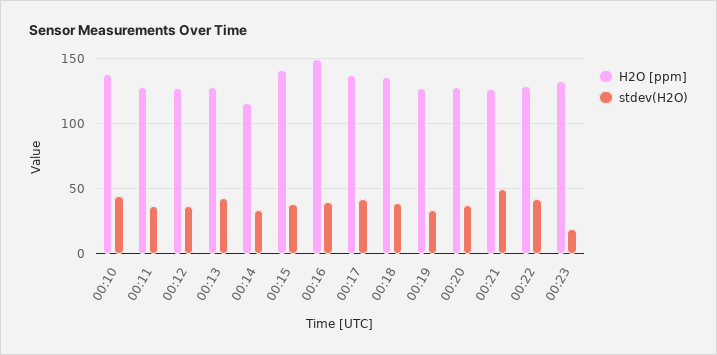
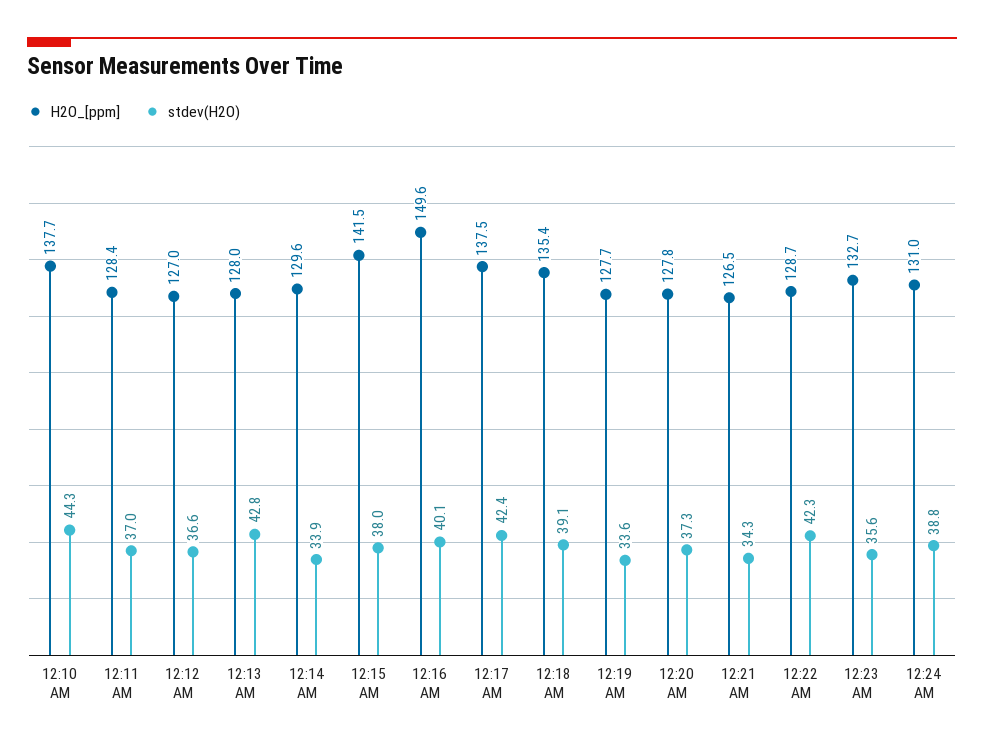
H2O [ppm], 00:14: 115 -> 129.6
stdev(H2O), 00:21: 50 -> 34.3
stdev(H2O), 00:23: 20 -> 35.6
H2O [ppm], 12:24 AM: none -> 131
stdev(H2O), 12:24 AM: none -> 38.8

